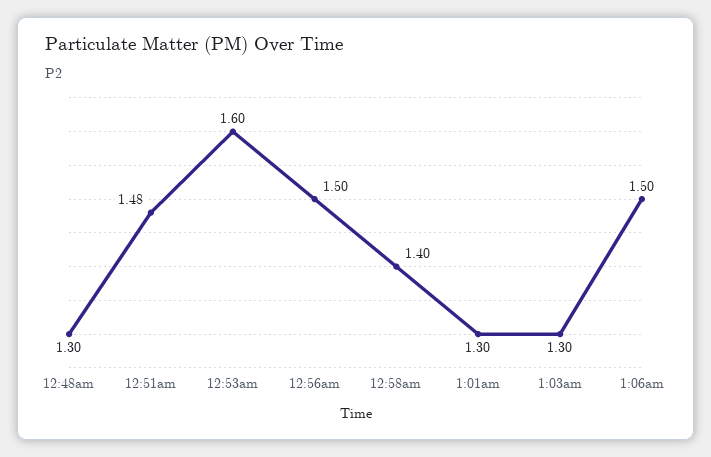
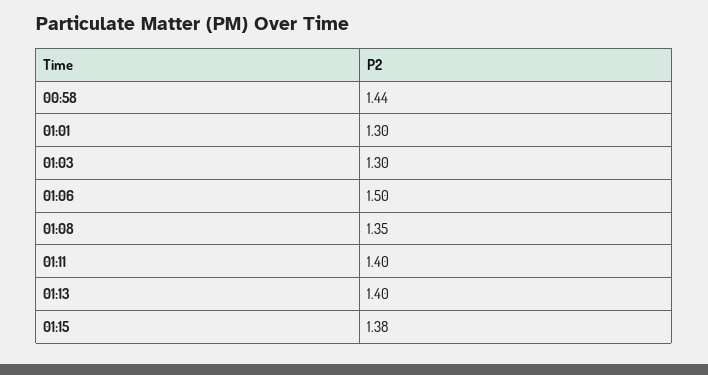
12:48am: 1.3 -> none
12:51am: 1.48 -> none
12:53am: 1.6 -> none
12:56am: 1.5 -> none
12:58am: 1.4 -> 1.44
01:08: none -> 1.35
01:11: none -> 1.4
01:13: none -> 1.4
01:15: none -> 1.38

